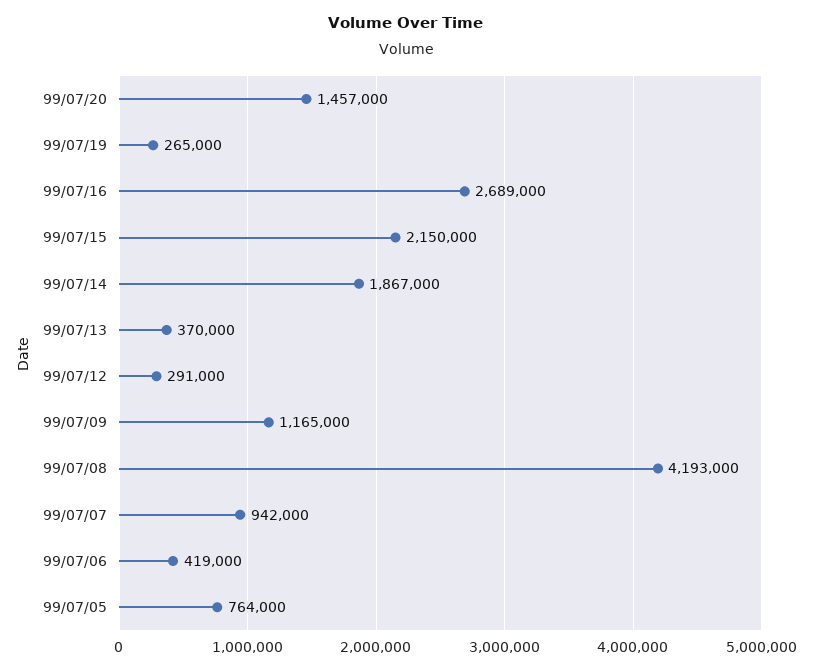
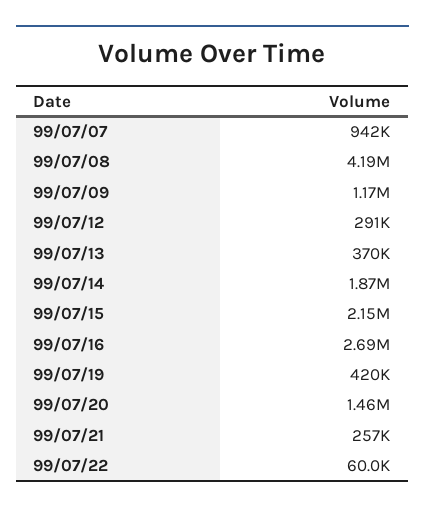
99/07/19: 265000 -> 420000
99/07/06: 419000 -> none
99/07/05: 764000 -> none
99/07/21: none -> 257000
99/07/22: none -> 60000

